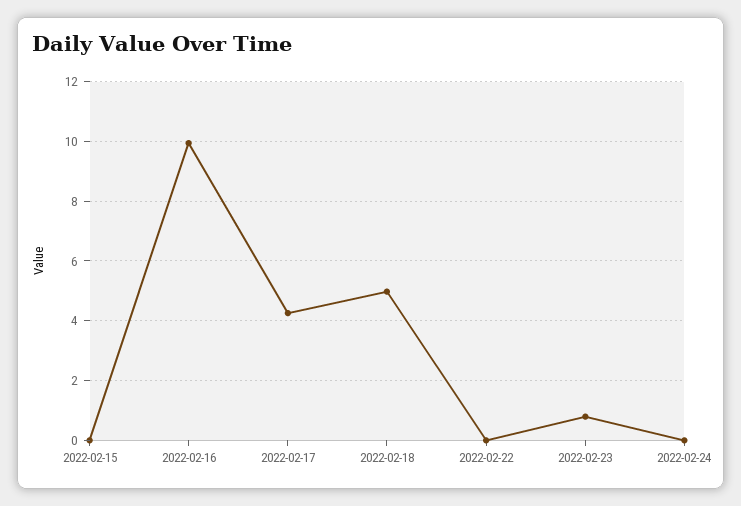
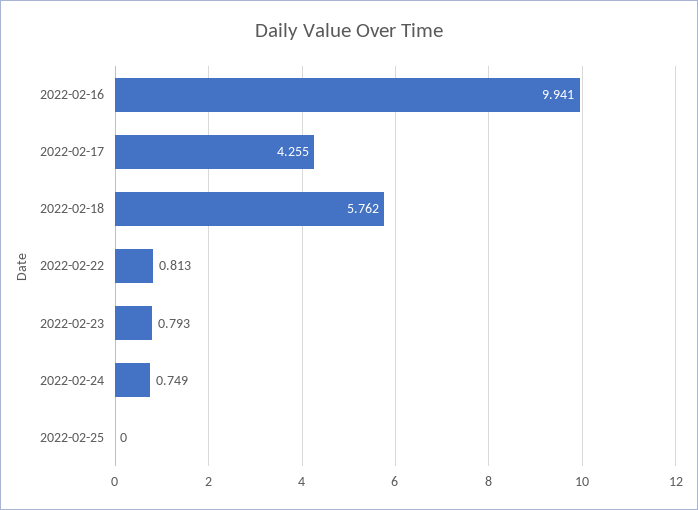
2022-02-15: 0 -> none
2022-02-18: 5 -> 5.762
2022-02-22: 0 -> 0.813
2022-02-24: 0 -> 0.749
2022-02-25: none -> 0

